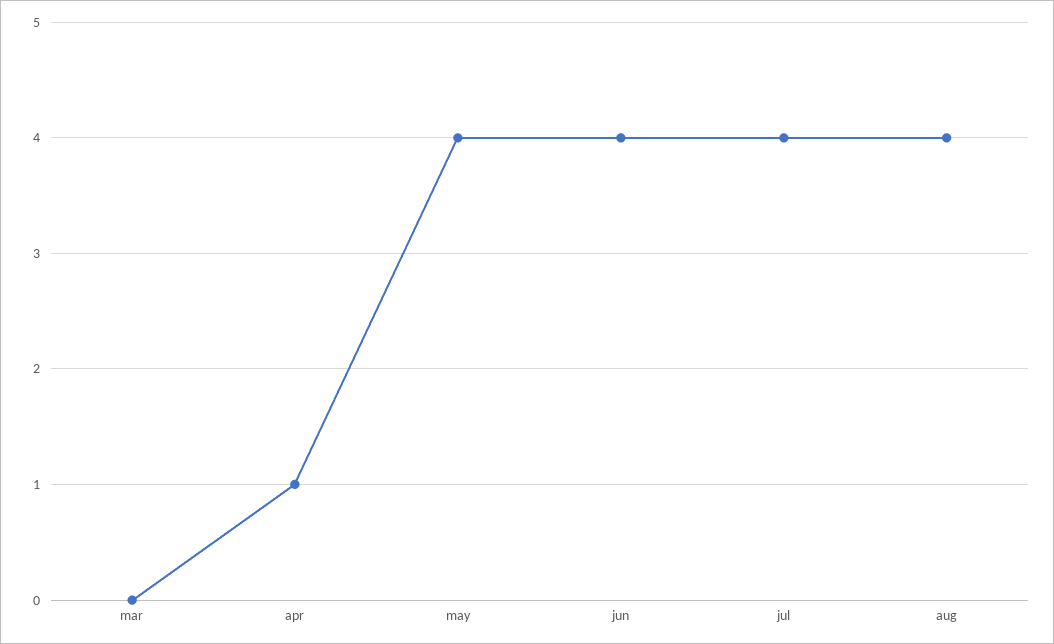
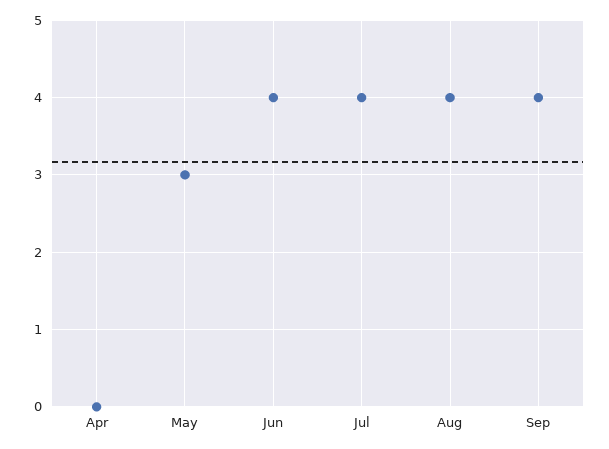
mar: 0 -> none
apr: 1 -> 0
may: 4 -> 3
Sep: none -> 4

